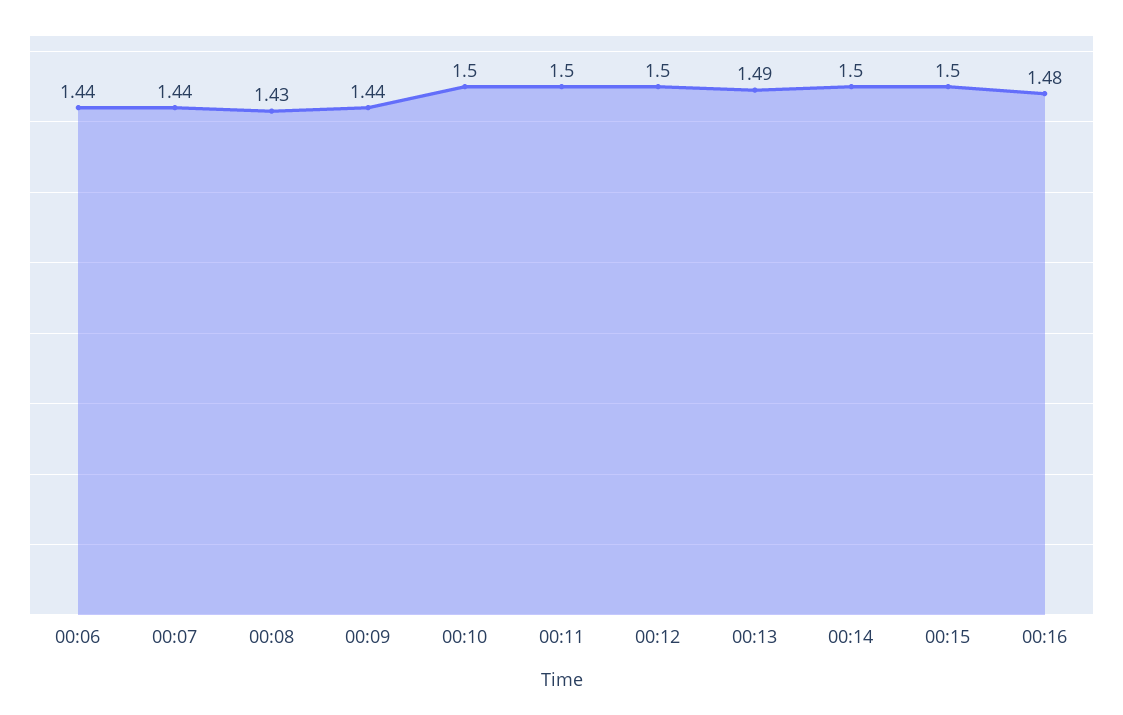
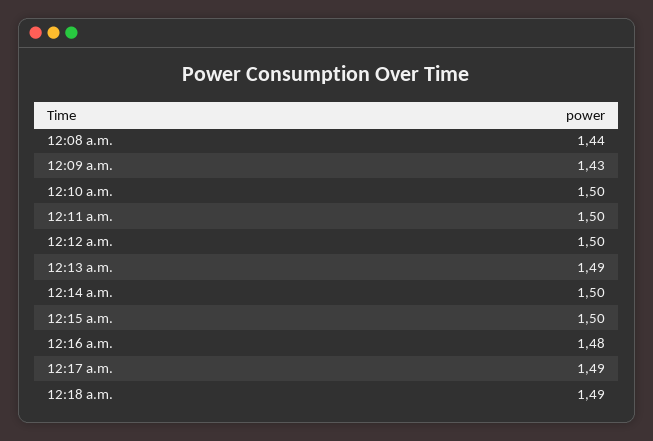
00:06: 1.44 -> none
00:07: 1.44 -> none
00:08: 1.43 -> 1.44
00:09: 1.44 -> 1.43
12:17 a.m.: none -> 1.49
12:18 a.m.: none -> 1.49

